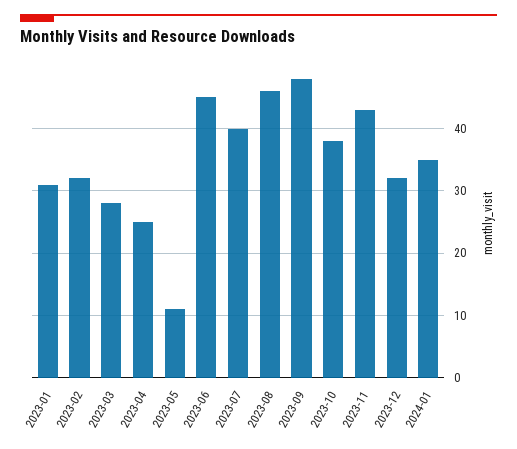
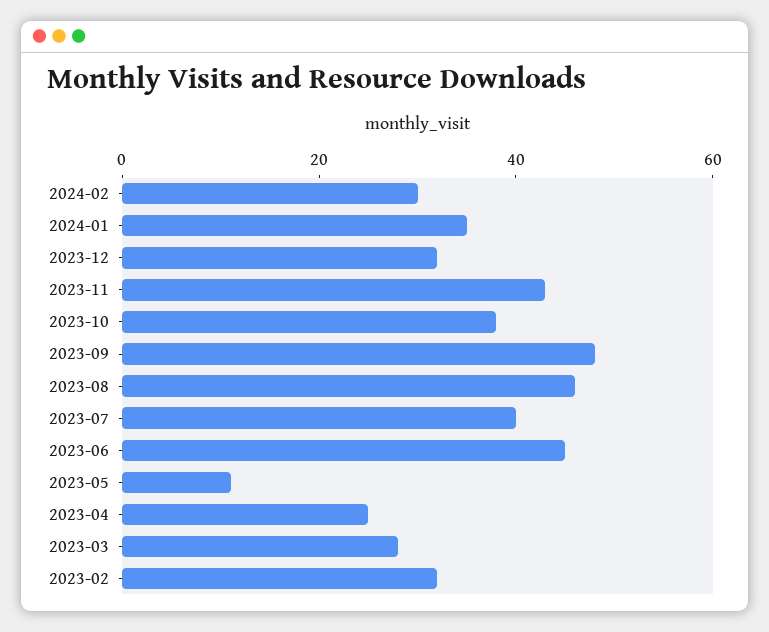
2023-01: 31 -> none
2024-02: none -> 30

